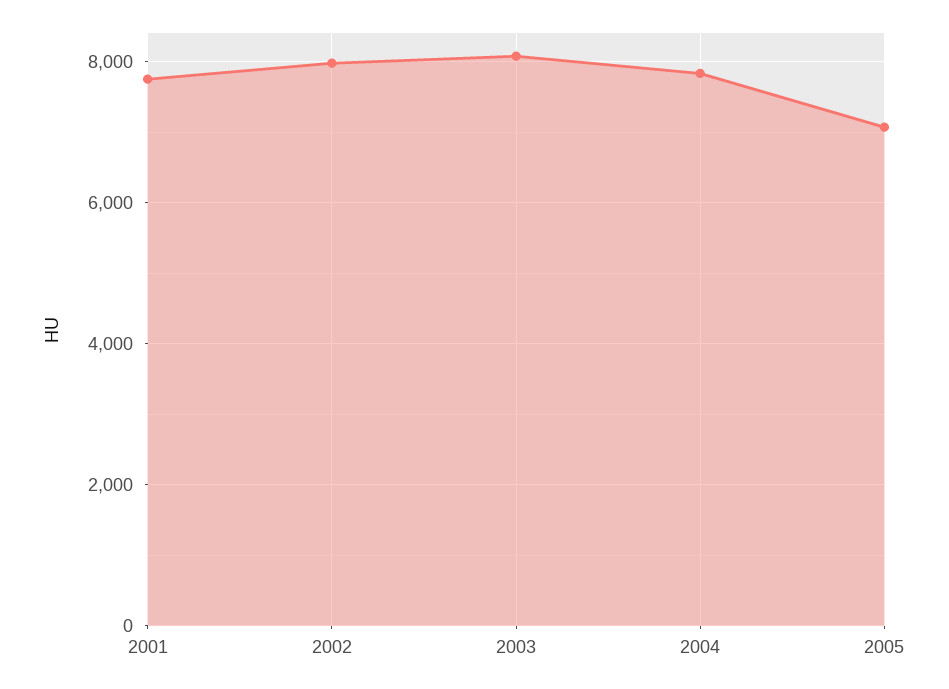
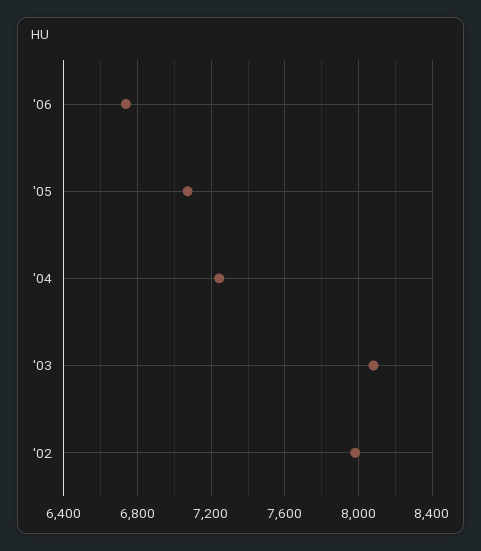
2001: 7800 -> none
2004: 7800 -> 7250
'06: none -> 6750

